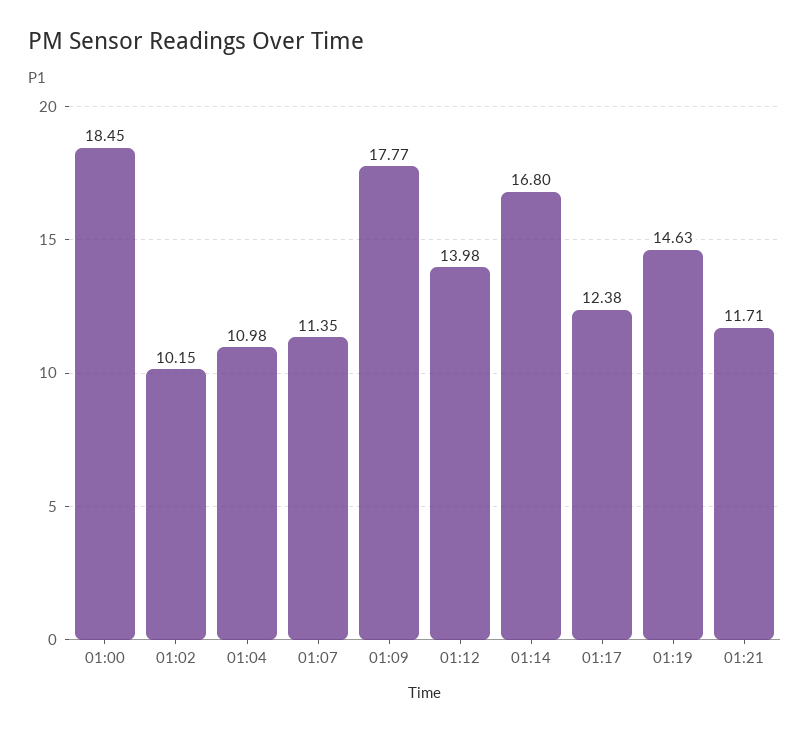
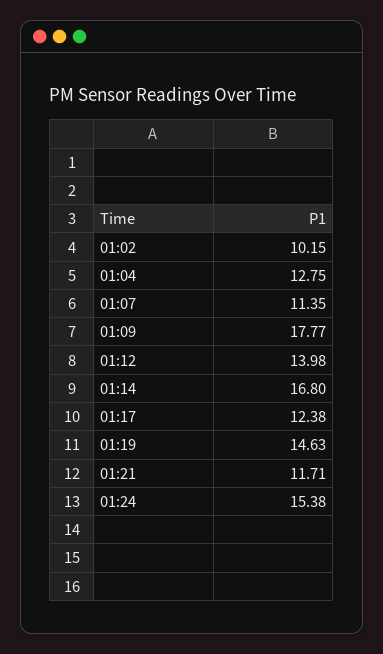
01:00: 18.45 -> none
01:04: 10.98 -> 12.75
01:24: none -> 15.38

